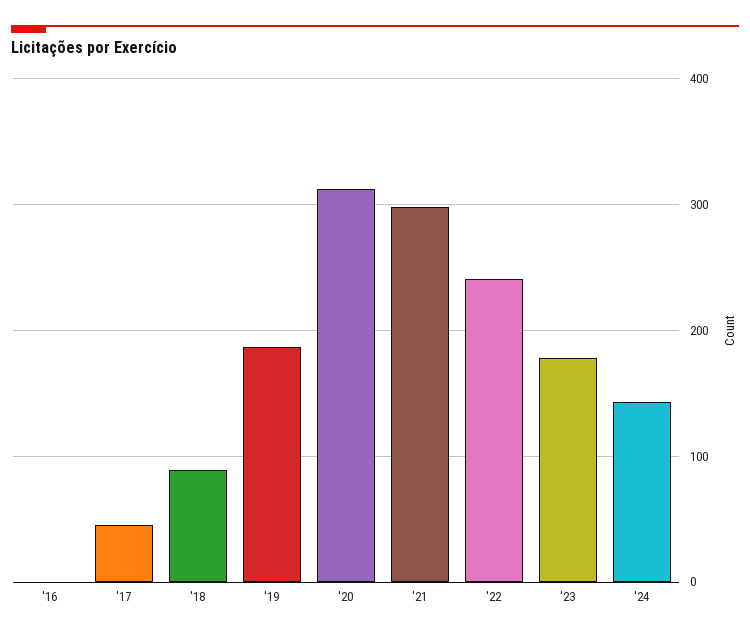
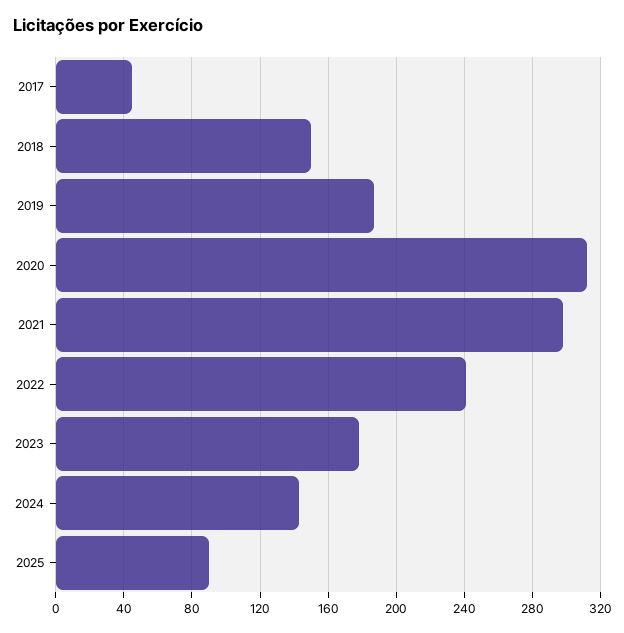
'16: 0 -> none
'18: 90 -> 150
2025: none -> 90

